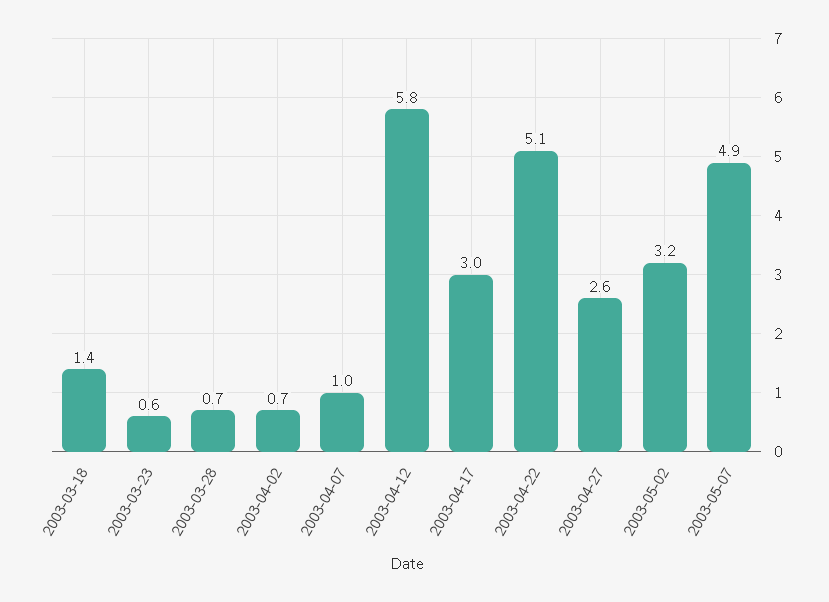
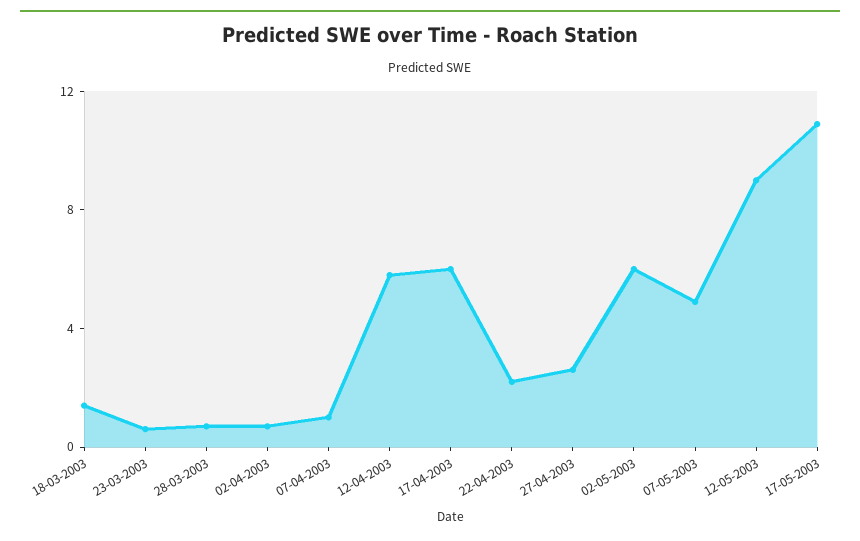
2003-04-17: 3 -> 6
2003-04-22: 5.1 -> 2
2003-05-02: 3.2 -> 6
12-05-2003: none -> 9
17-05-2003: none -> 11

